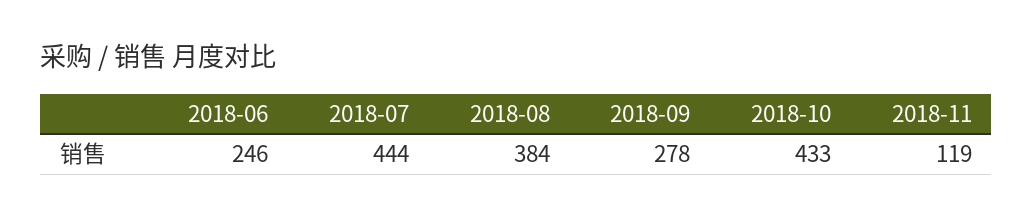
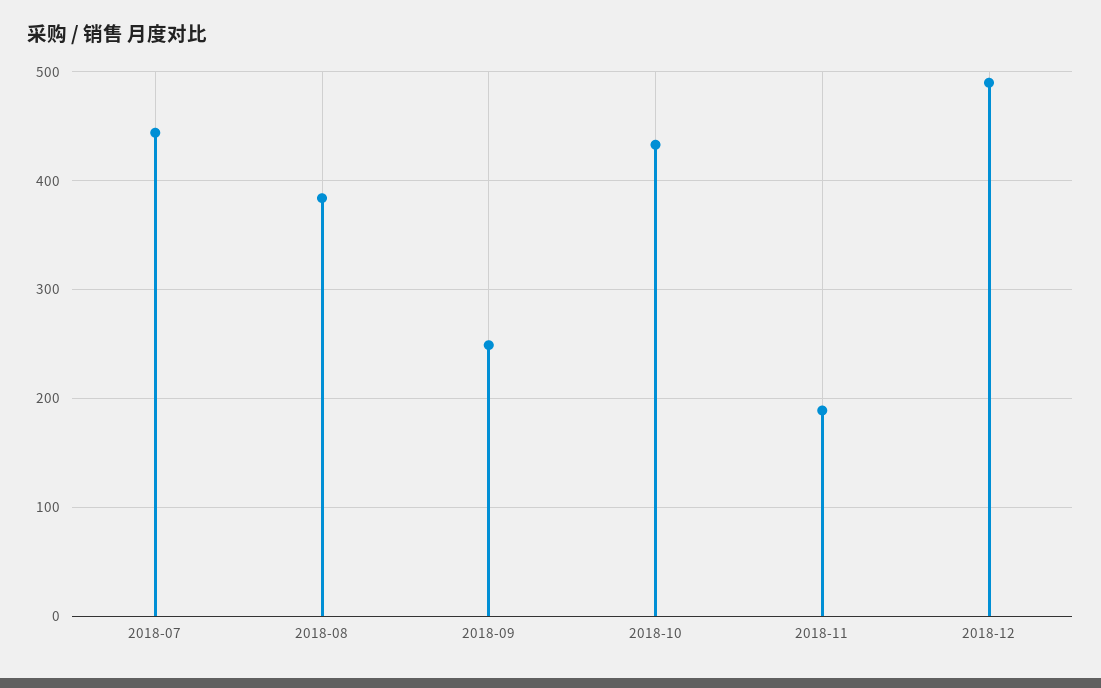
2018-06: 246 -> none
2018-09: 278 -> 250
2018-11: 119 -> 190
2018-12: none -> 490

